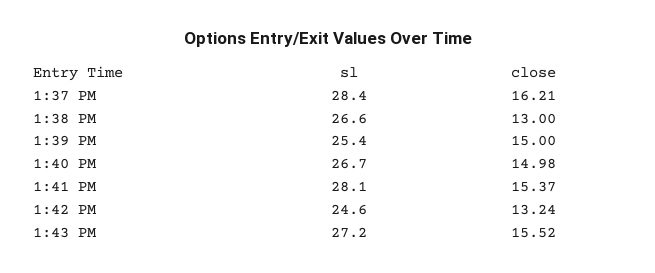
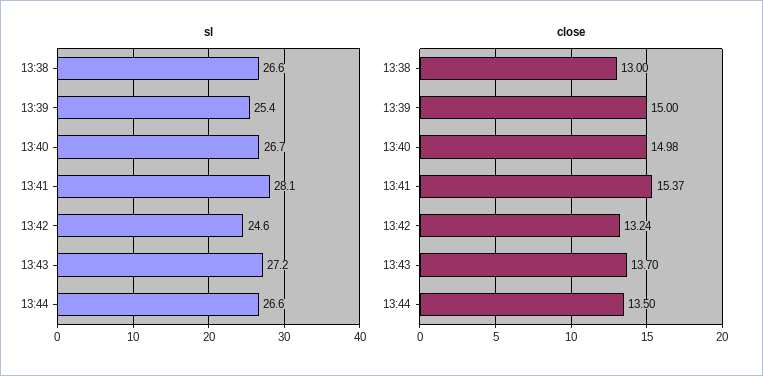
sl, 1:37 PM: 28.4 -> none
close, 1:37 PM: 16.21 -> none
close, 1:43 PM: 15.52 -> 13.7
sl, 13:44: none -> 26.6
close, 13:44: none -> 13.5

